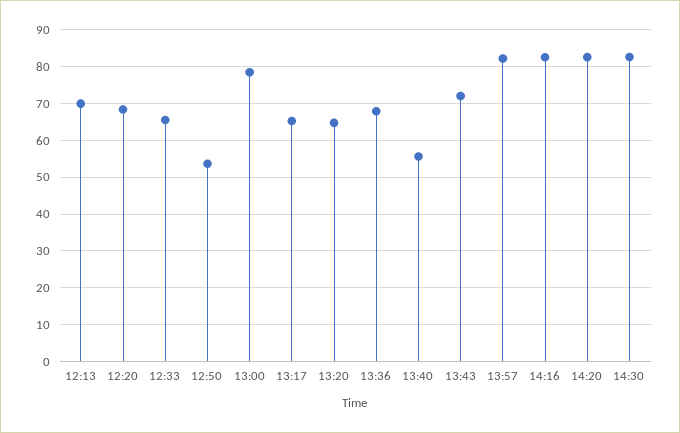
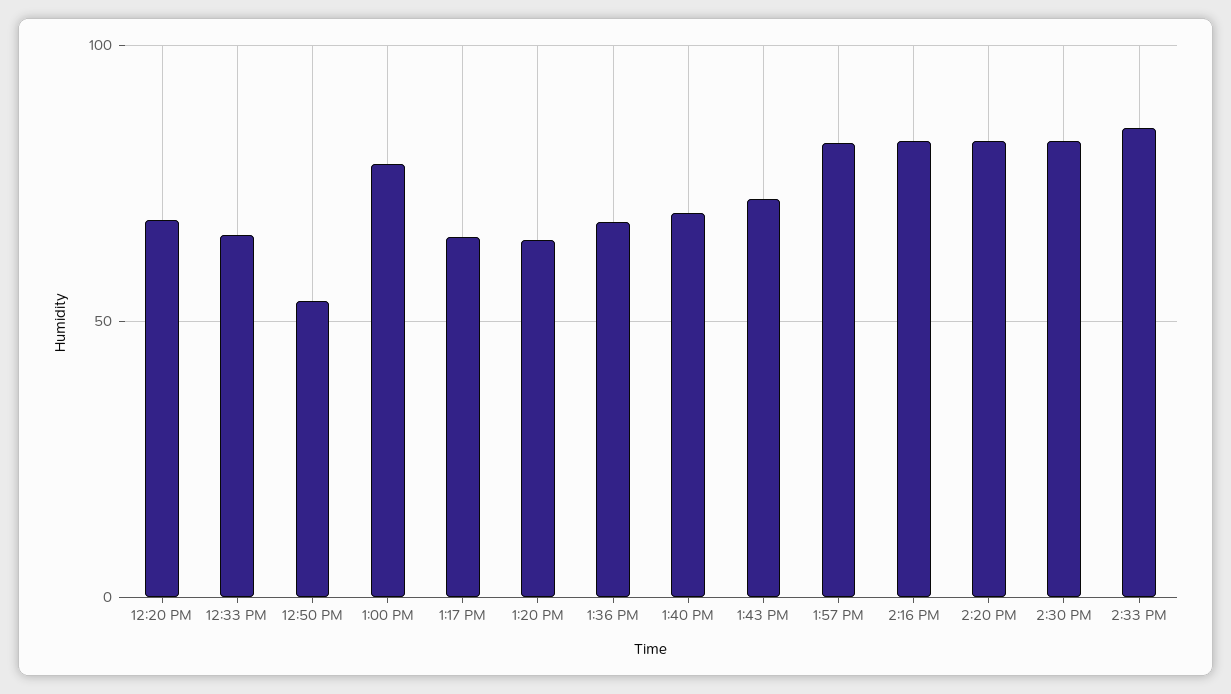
12:13: 70 -> none
13:40: 56 -> 70
2:33 PM: none -> 85

